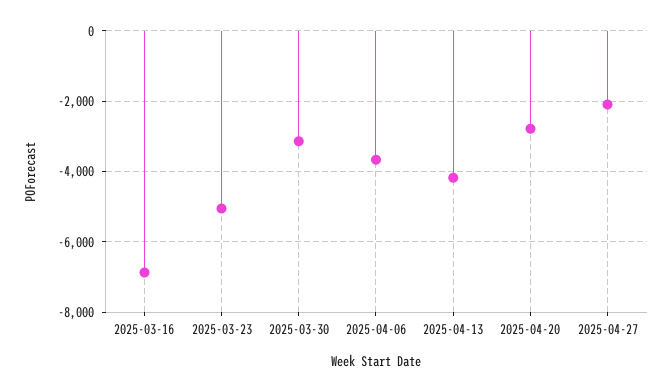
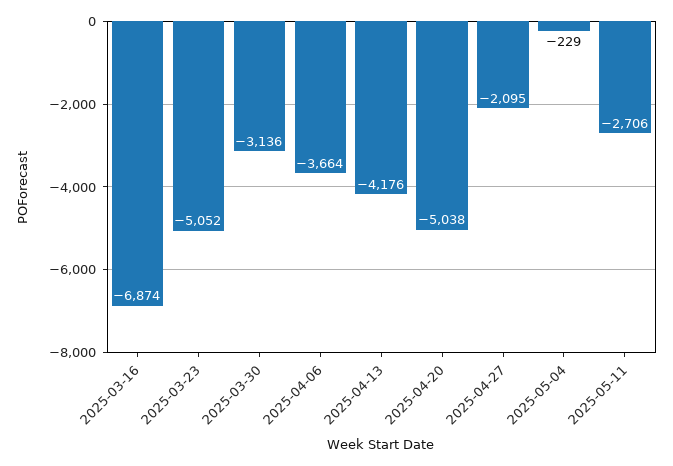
2025-04-20: -2800 -> -5038
2025-05-04: none -> -229
2025-05-11: none -> -2706

